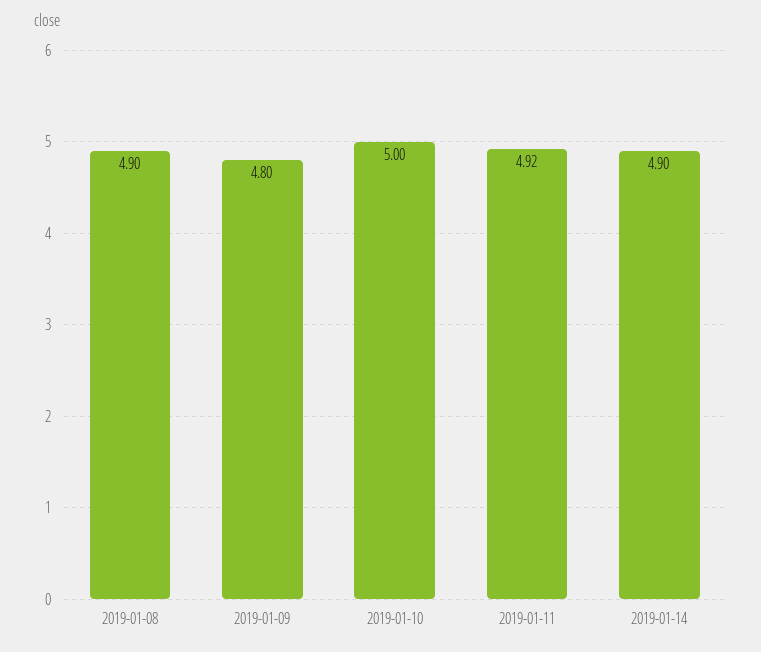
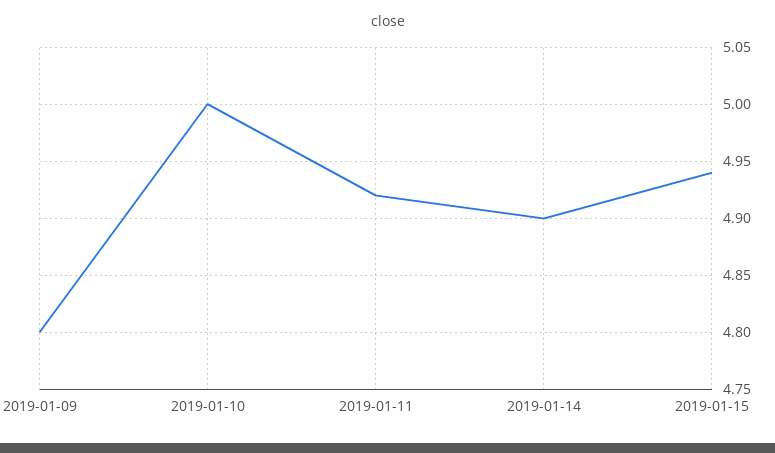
2019-01-08: 4.9 -> none
2019-01-15: none -> 4.94

